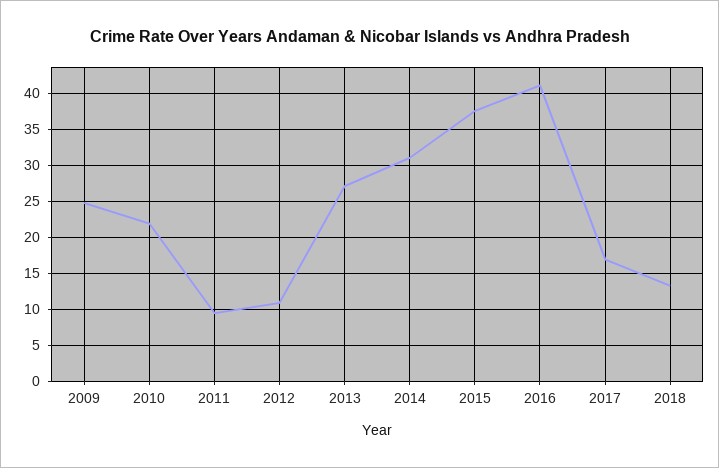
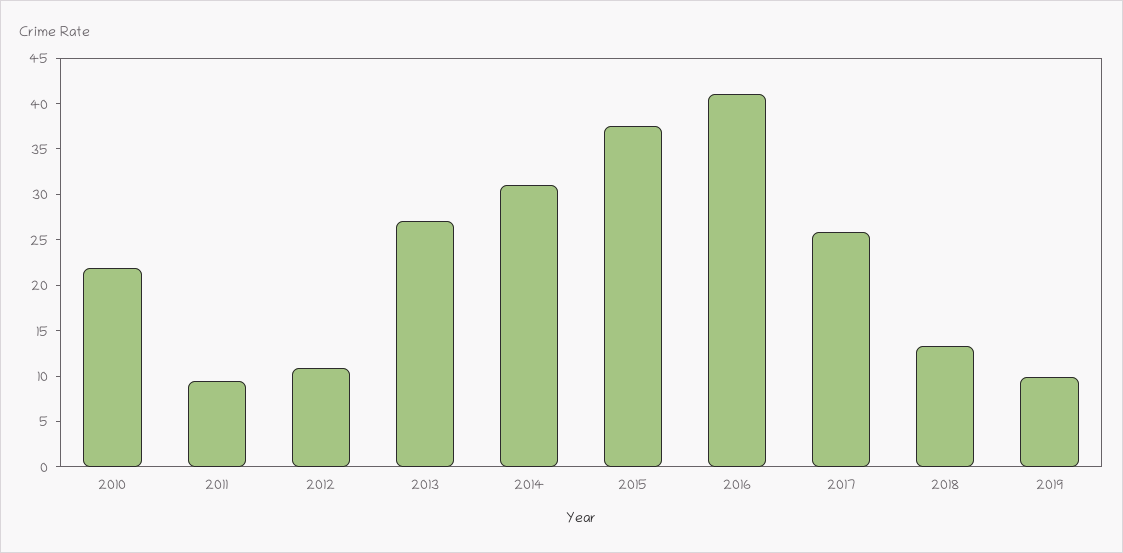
2009: 25 -> none
2017: 17 -> 26
2019: none -> 10

